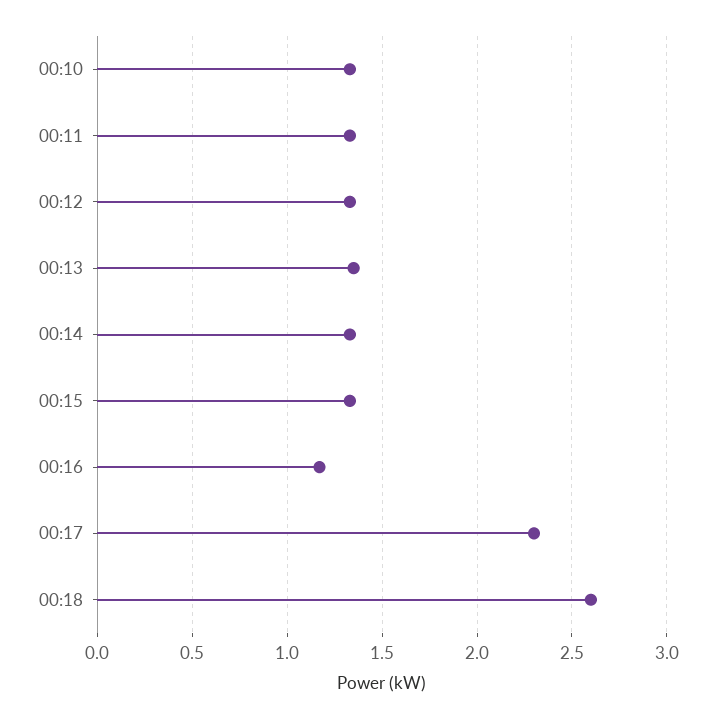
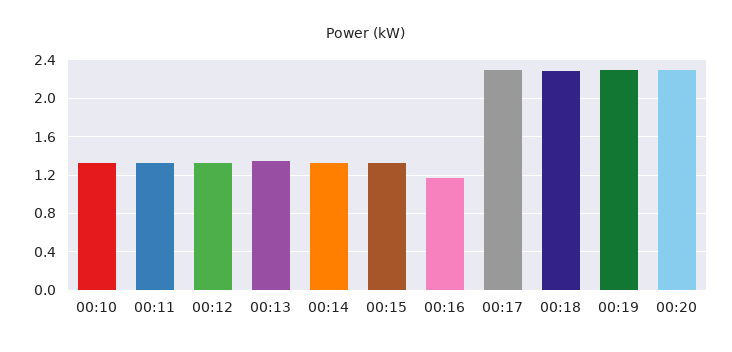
00:18: 2.6 -> 2.3
00:19: none -> 2.3
00:20: none -> 2.3

